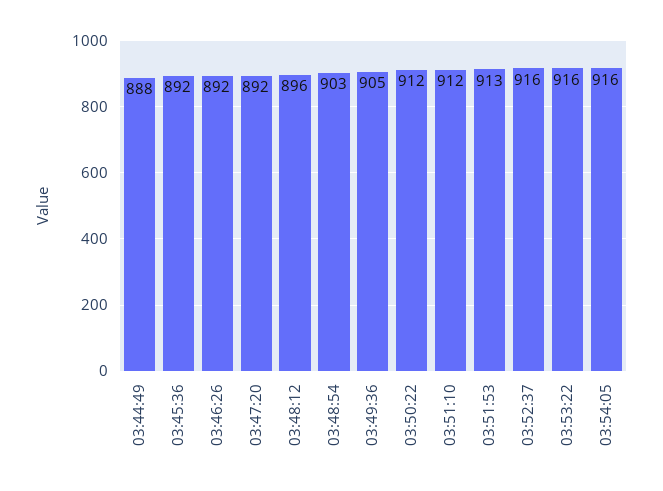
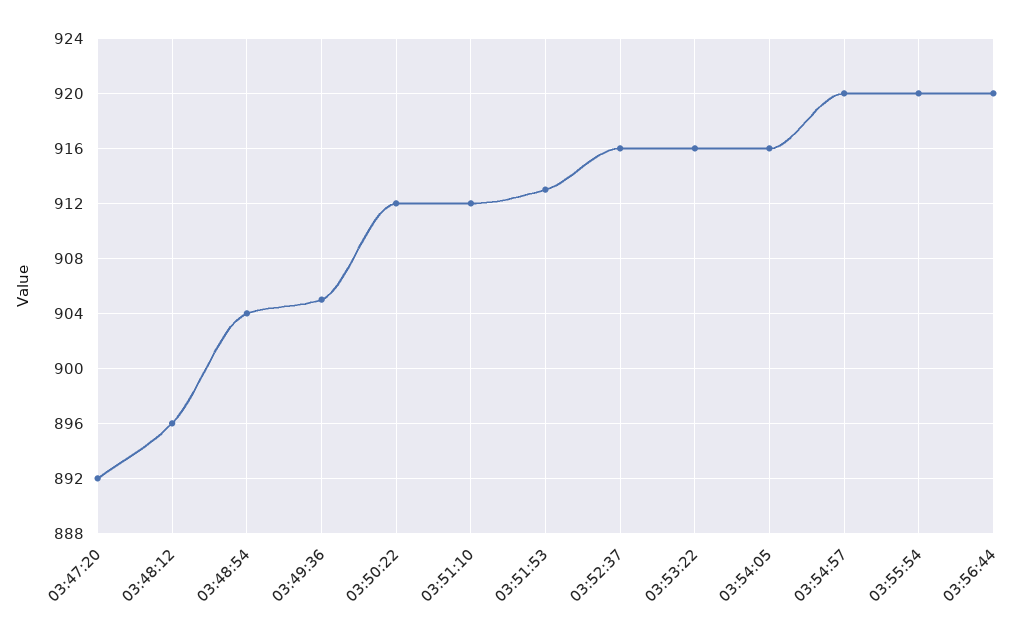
03:44:49: 888 -> none
03:45:36: 892 -> none
03:46:26: 892 -> none
03:48:54: 903 -> 904
03:54:57: none -> 920
03:55:54: none -> 920
03:56:44: none -> 920

